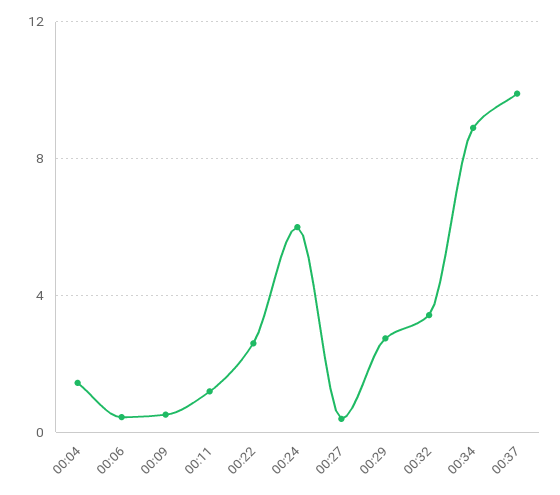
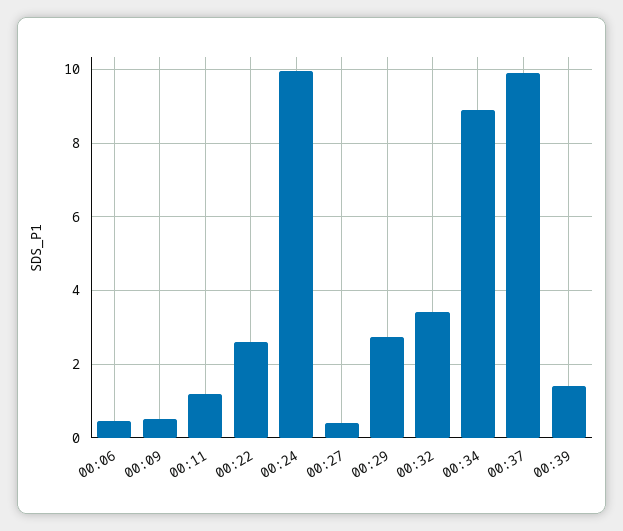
00:04: 1.5 -> none
00:24: 6 -> 10
00:39: none -> 1.4

